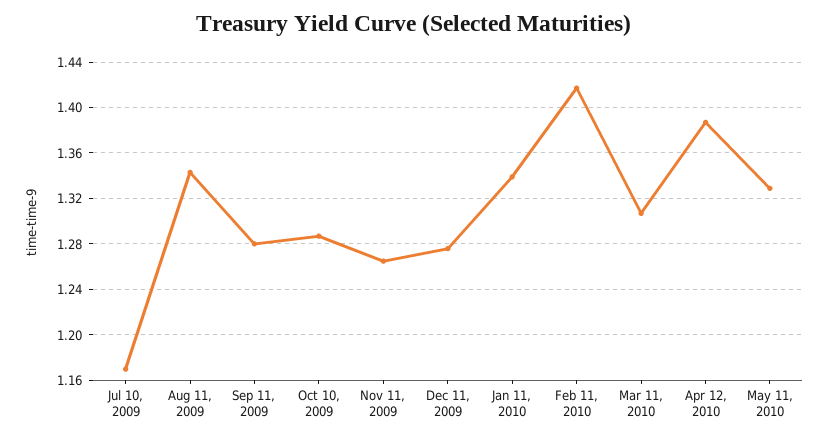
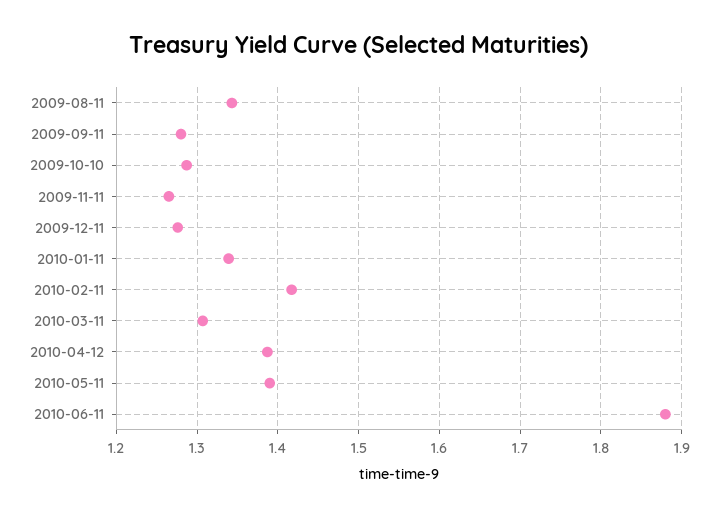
Jul 10, 2009: 1.17 -> none
May 11, 2010: 1.33 -> 1.39
2010-06-11: none -> 1.88

